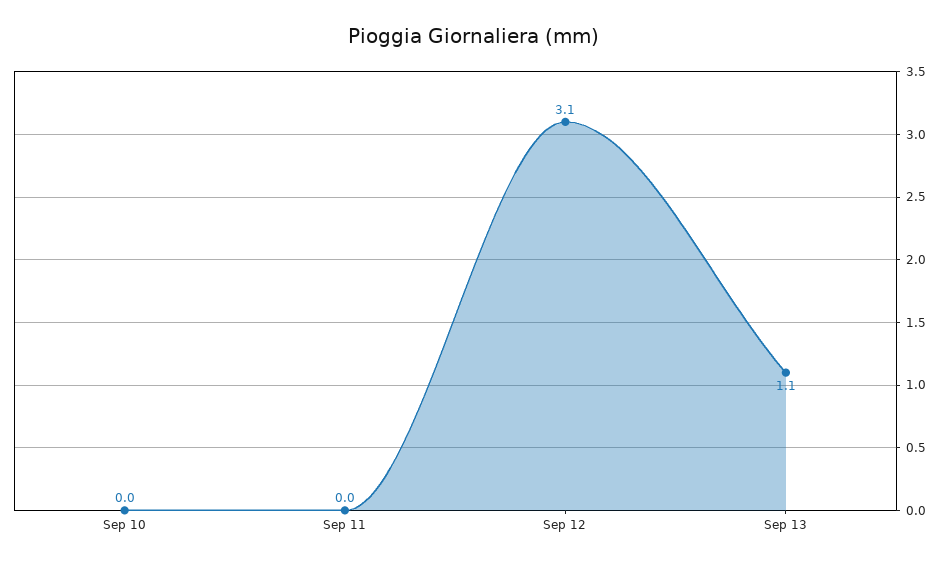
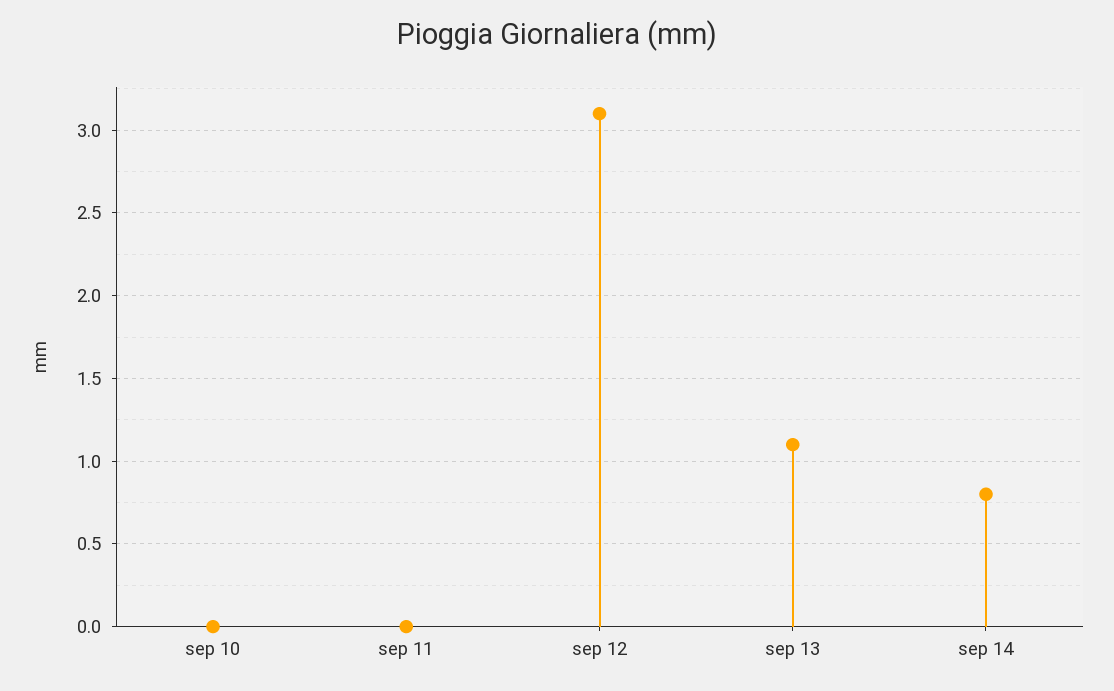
sep 14: none -> 0.8

